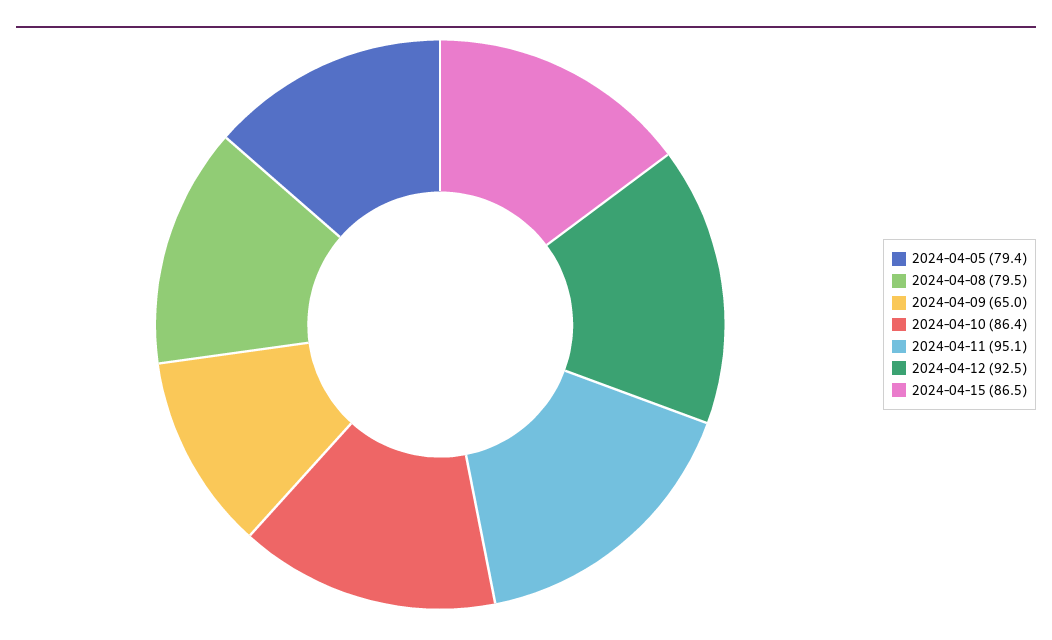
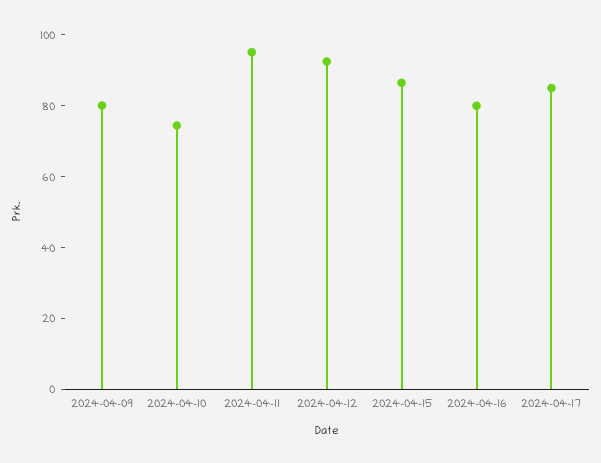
2024-04-05: 79.4 -> none
2024-04-08: 79.5 -> none
2024-04-09: 65 -> 80
2024-04-10: 86.4 -> 75
2024-04-16: none -> 80
2024-04-17: none -> 85

